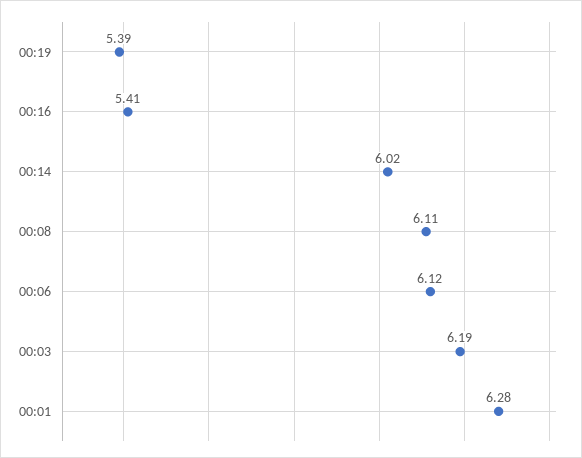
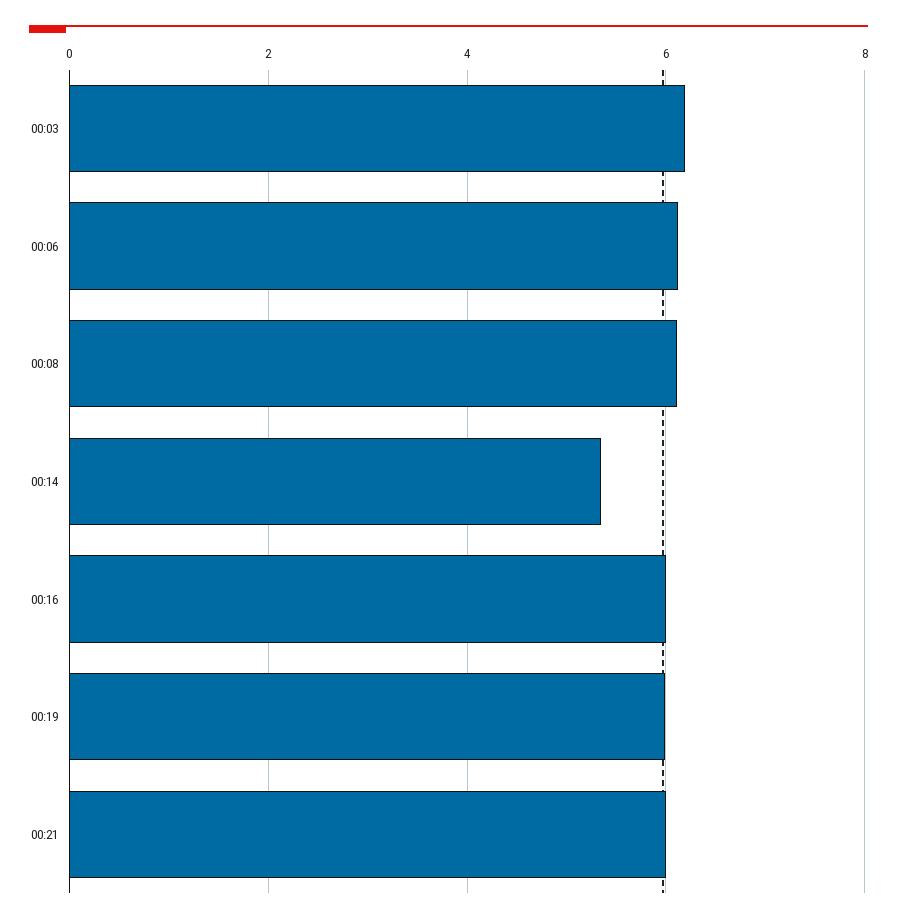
00:19: 5.39 -> 6
00:16: 5.41 -> 6
00:14: 6.02 -> 5.4
00:01: 6.28 -> none
00:21: none -> 6

